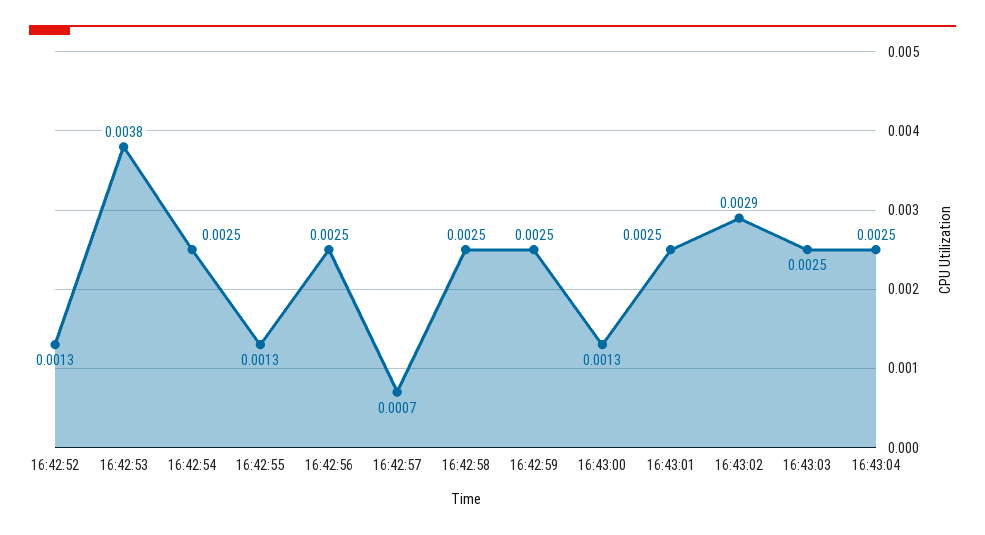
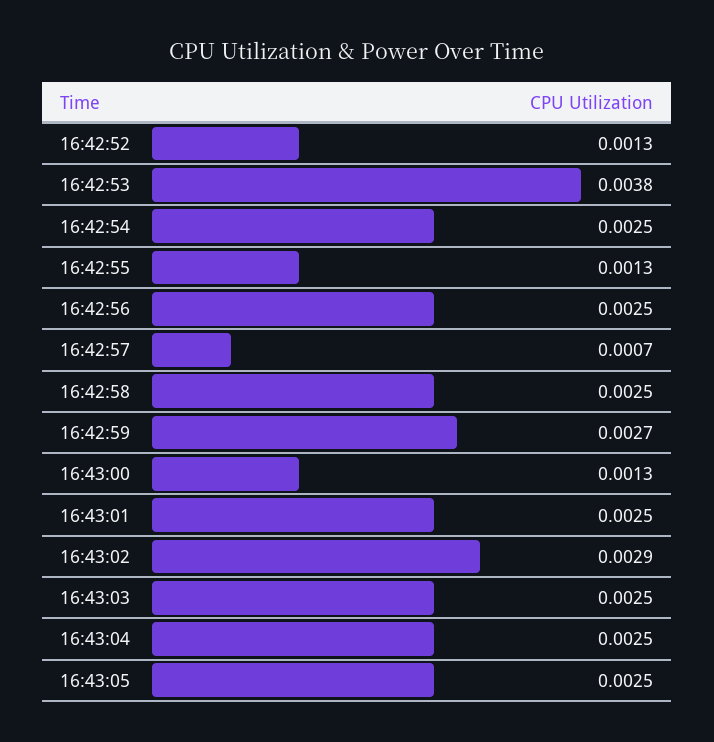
16:42:59: 0.0025 -> 0.0027
16:43:05: none -> 0.0025

